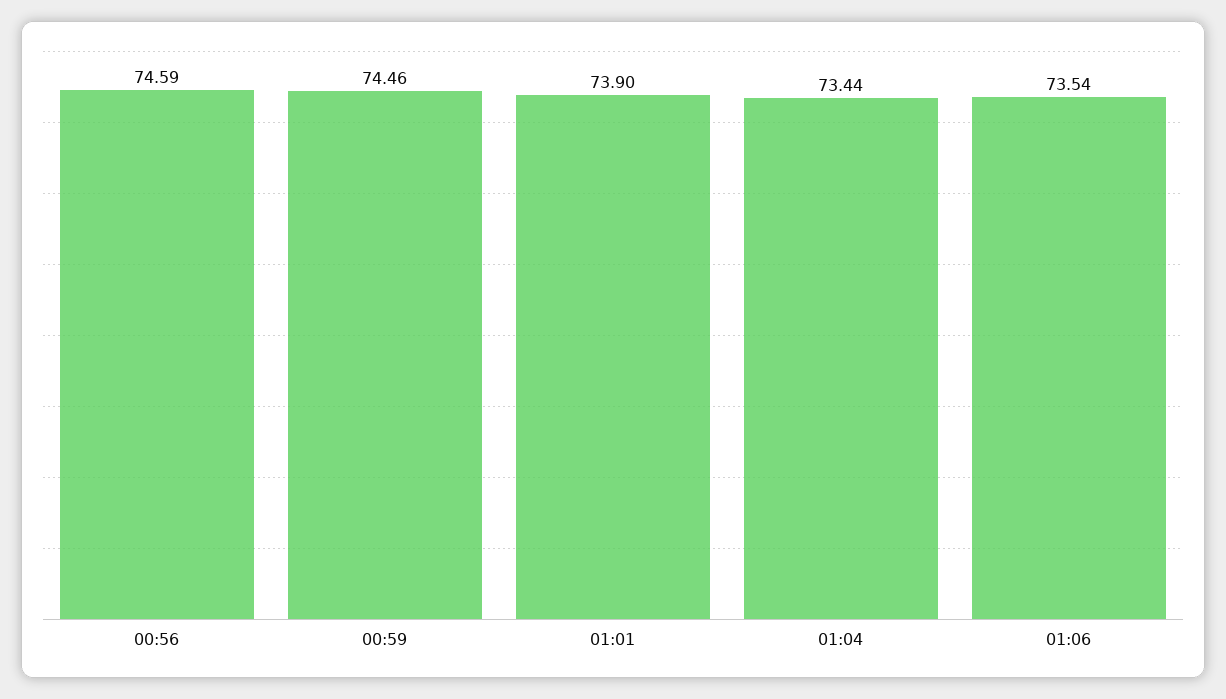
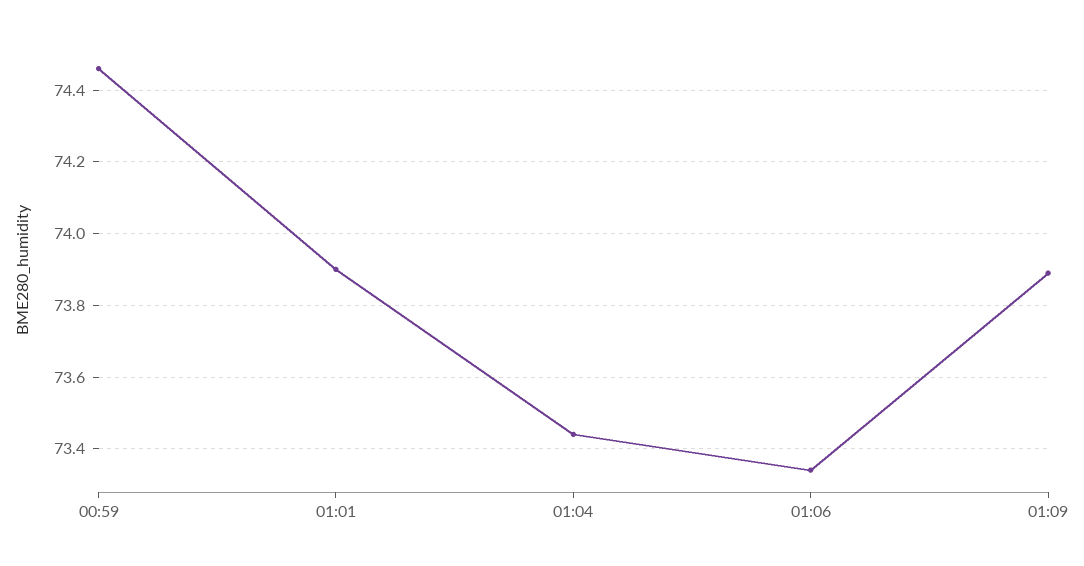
00:56: 74.59 -> none
01:06: 73.54 -> 73.35
01:09: none -> 73.9

